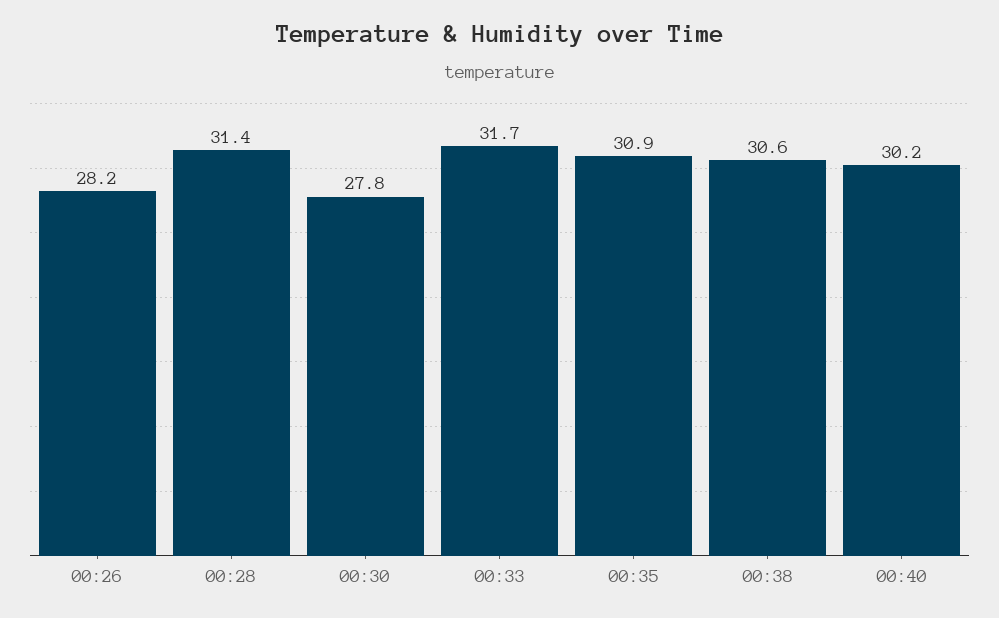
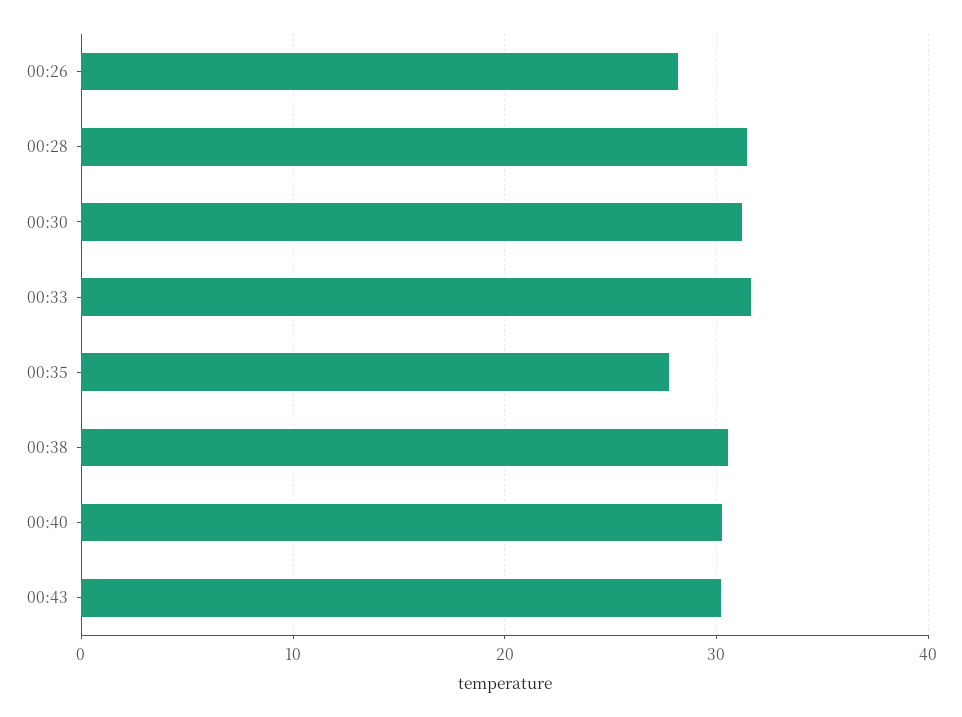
00:30: 27.8 -> 31
00:35: 30.9 -> 28
00:43: none -> 30

